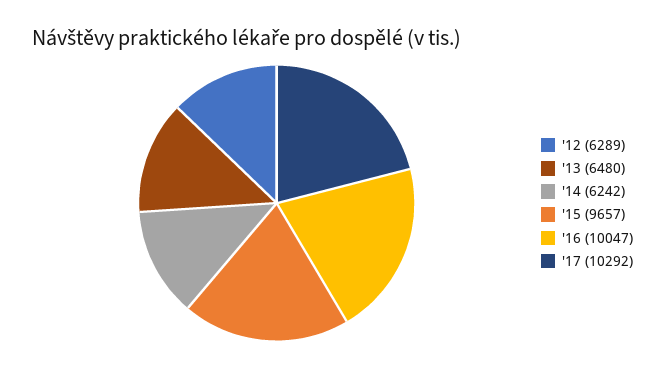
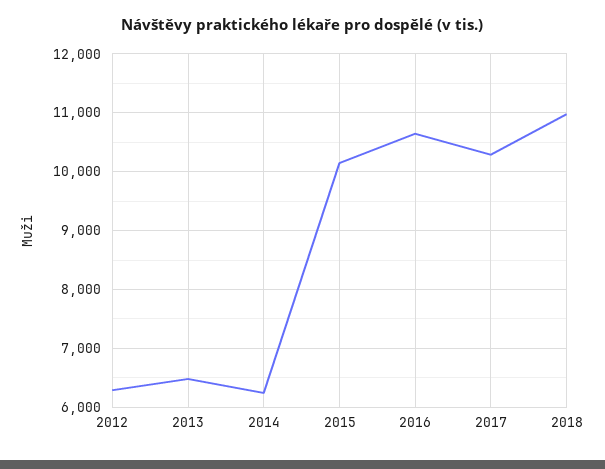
'15: 9657 -> 10200
'16: 10047 -> 10600
2018: none -> 11000

